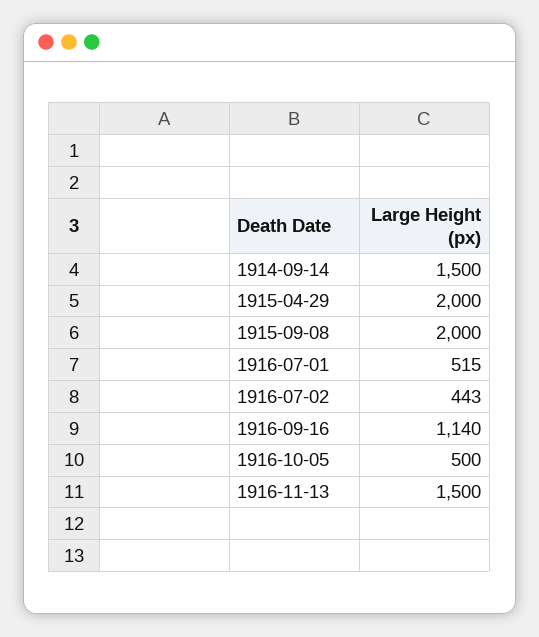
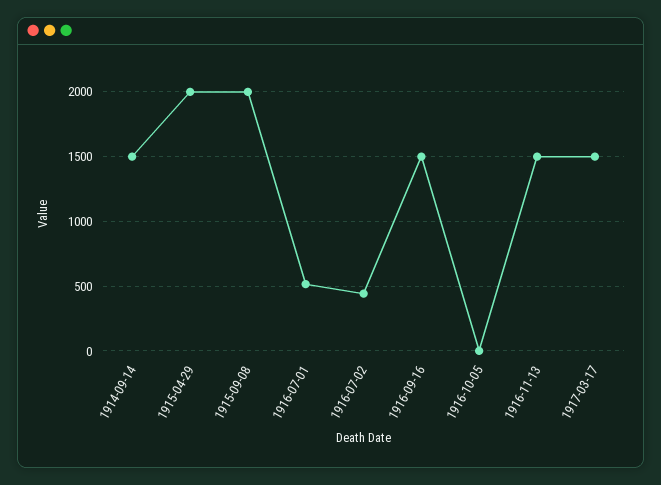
1916-09-16: 1140 -> 1500
1916-10-05: 500 -> 0
1917-03-17: none -> 1500

